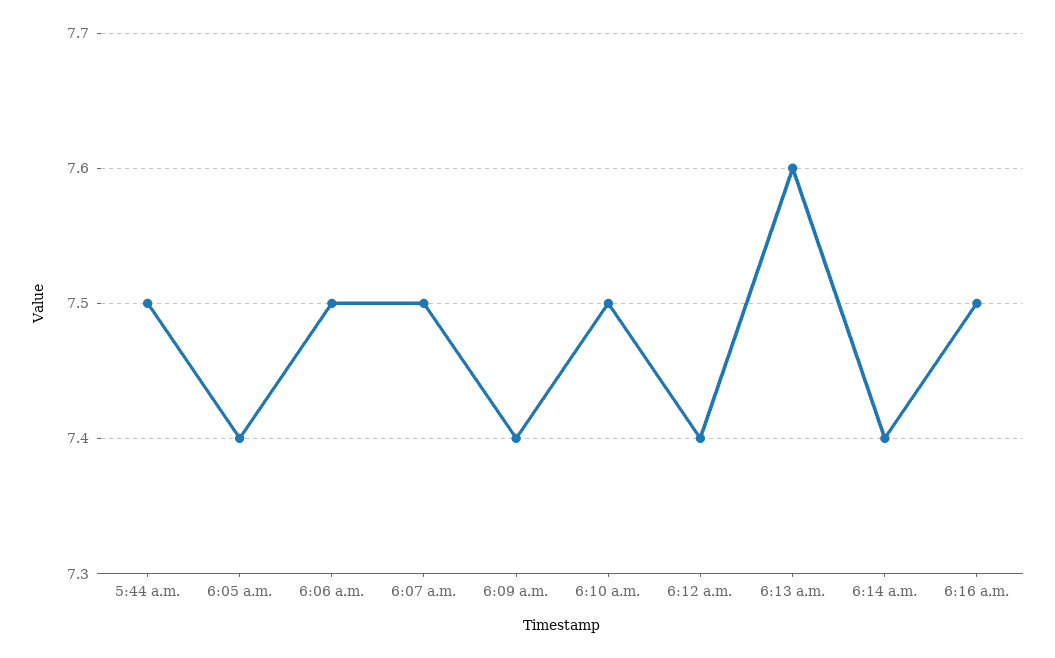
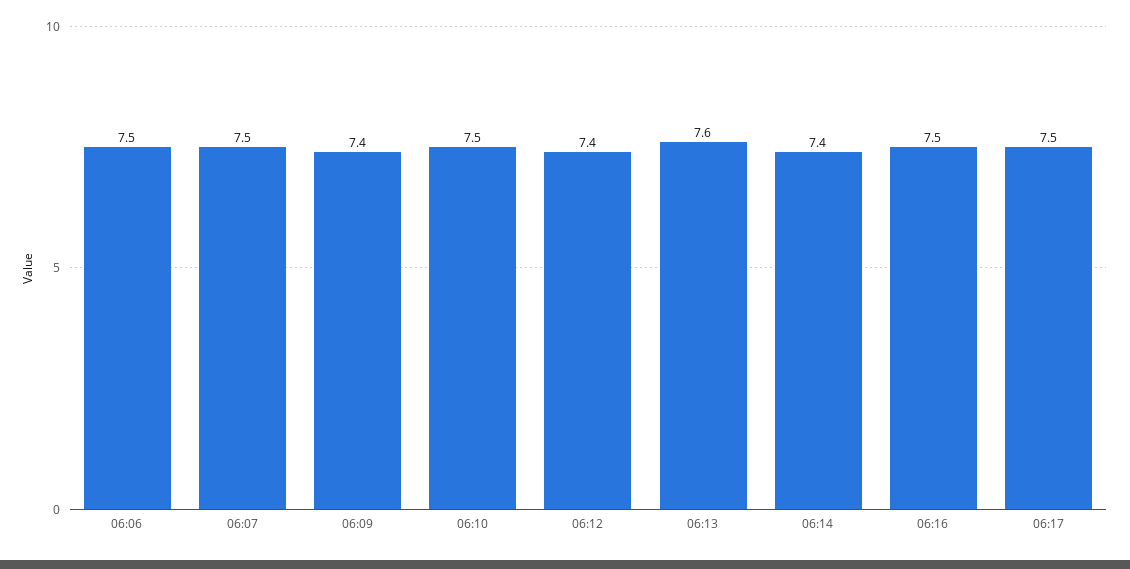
5:44 a.m.: 7.5 -> none
6:05 a.m.: 7.4 -> none
06:17: none -> 7.5

